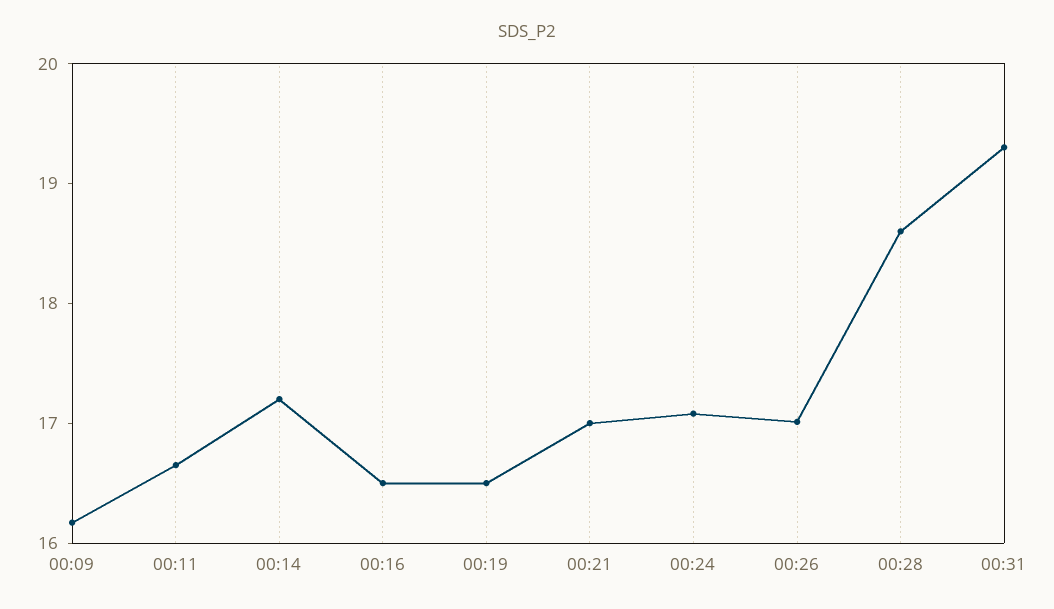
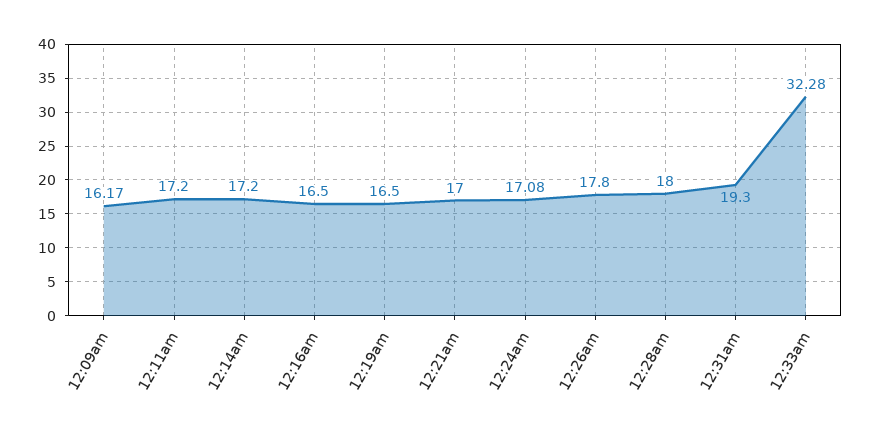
00:11: 16.6 -> 17.2
00:26: 17 -> 17.8
00:28: 18.6 -> 18
12:33am: none -> 32.28

